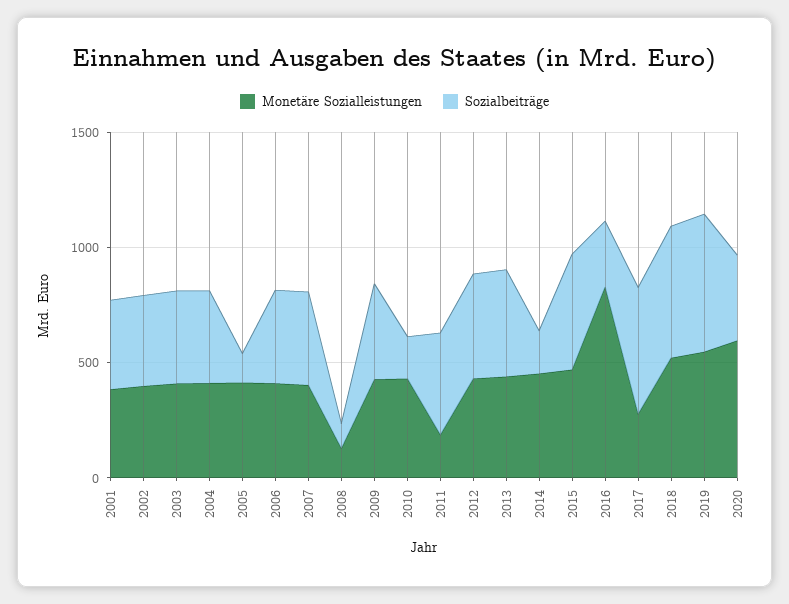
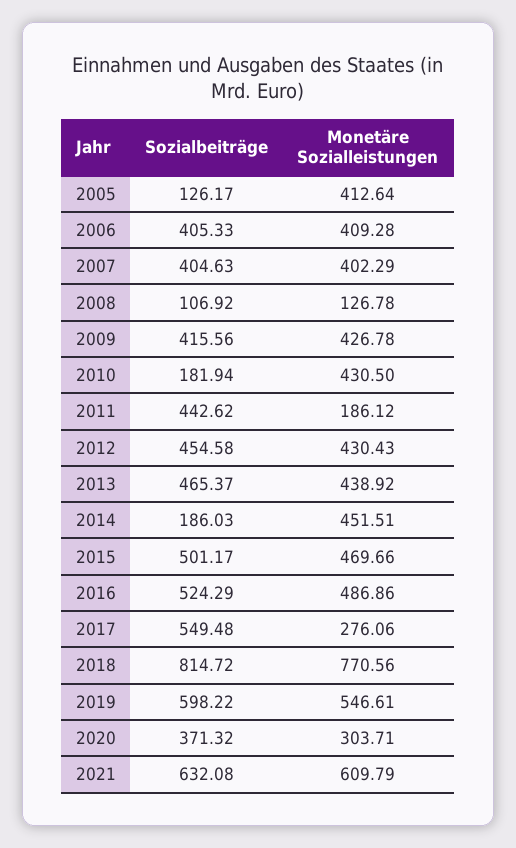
Monetäre Sozialleistungen, 2001: 400 -> none
Sozialbeiträge, 2001: 400 -> none
Monetäre Sozialleistungen, 2002: 400 -> none
Sozialbeiträge, 2002: 400 -> none
Monetäre Sozialleistungen, 2003: 400 -> none
Sozialbeiträge, 2003: 400 -> none
Monetäre Sozialleistungen, 2004: 400 -> none
Sozialbeiträge, 2004: 400 -> none
Monetäre Sozialleistungen, 2016: 800 -> 486.86
Sozialbeiträge, 2016: 300 -> 524.29
Monetäre Sozialleistungen, 2018: 500 -> 770.56
Sozialbeiträge, 2018: 600 -> 814.72
Monetäre Sozialleistungen, 2020: 600 -> 303.71
Sozialbeiträge, 2021: none -> 632.08
Monetäre Sozialleistungen, 2021: none -> 609.79

